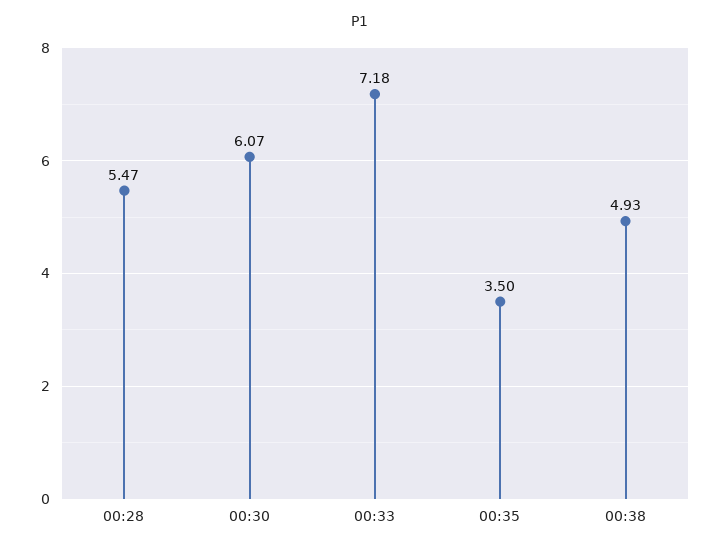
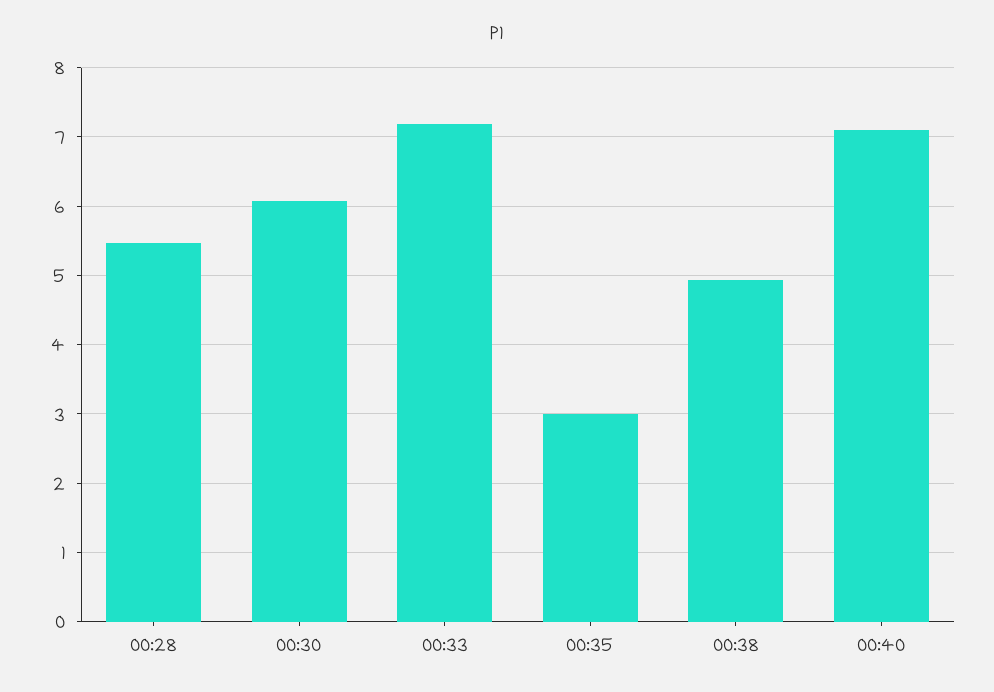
00:35: 3.5 -> 3
00:40: none -> 7.1

